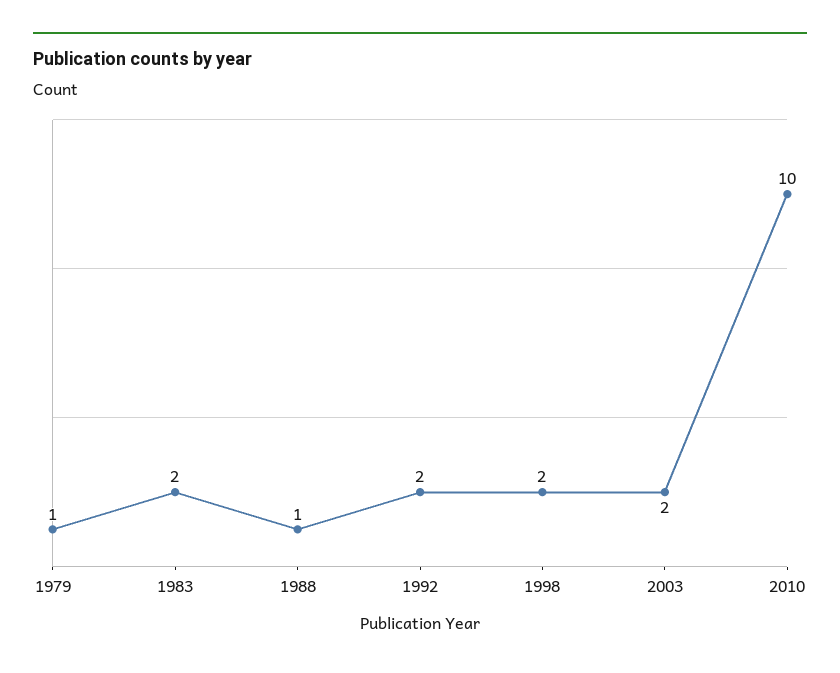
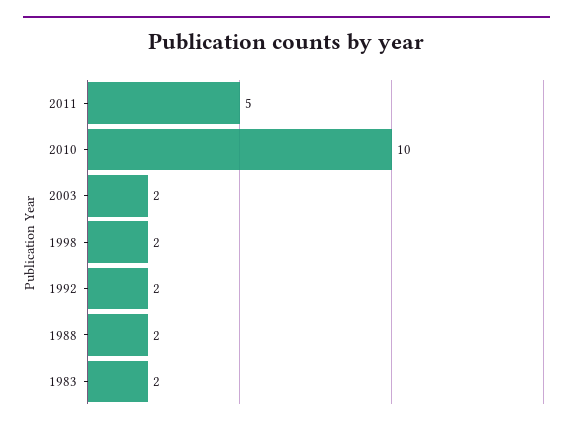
1979: 1 -> none
1988: 1 -> 2
2011: none -> 5

